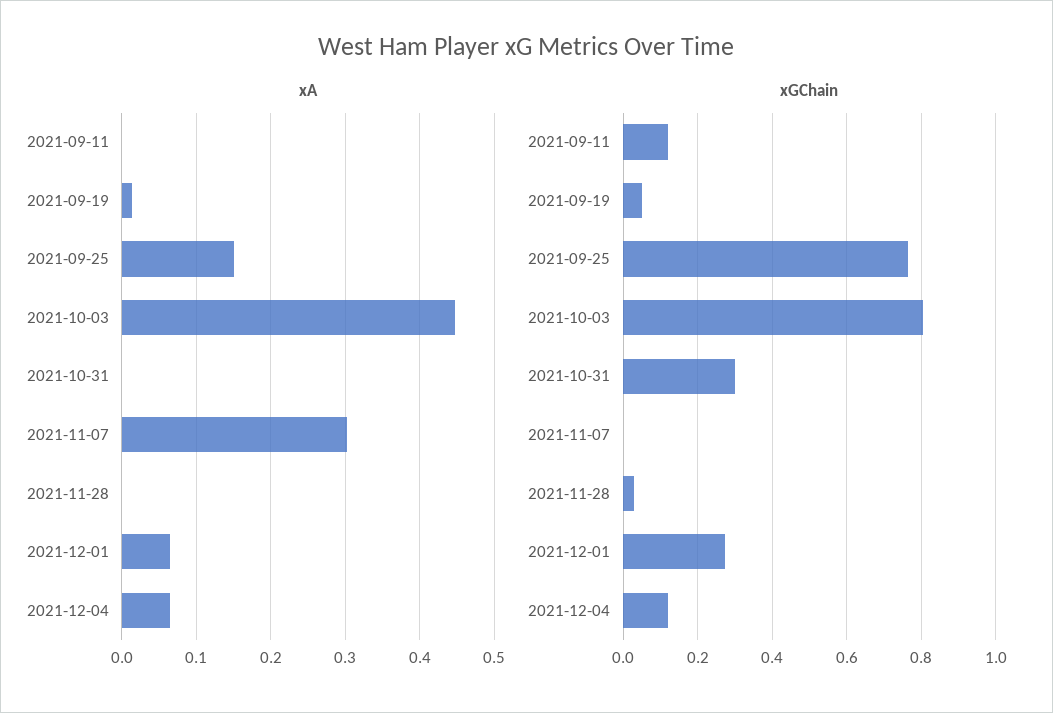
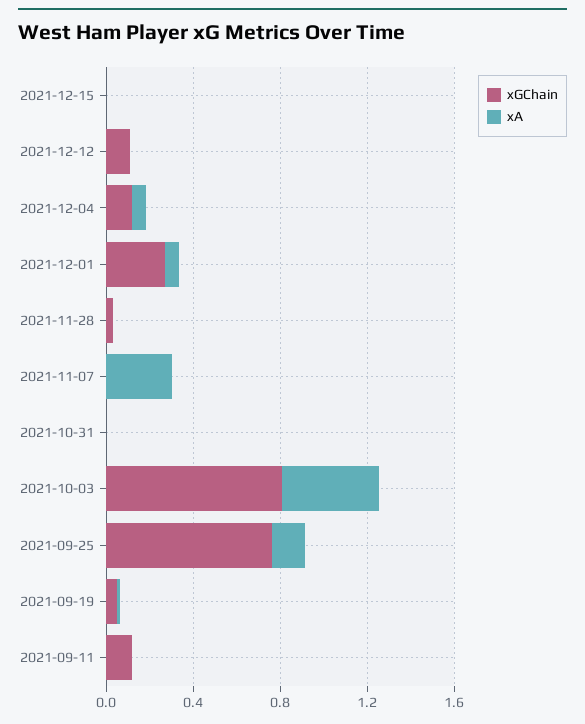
xGChain, 2021-10-31: 0.3 -> 0
xGChain, 2021-12-15: none -> 0
xA, 2021-12-15: none -> 0
xGChain, 2021-12-12: none -> 0.1
xA, 2021-12-12: none -> 0

